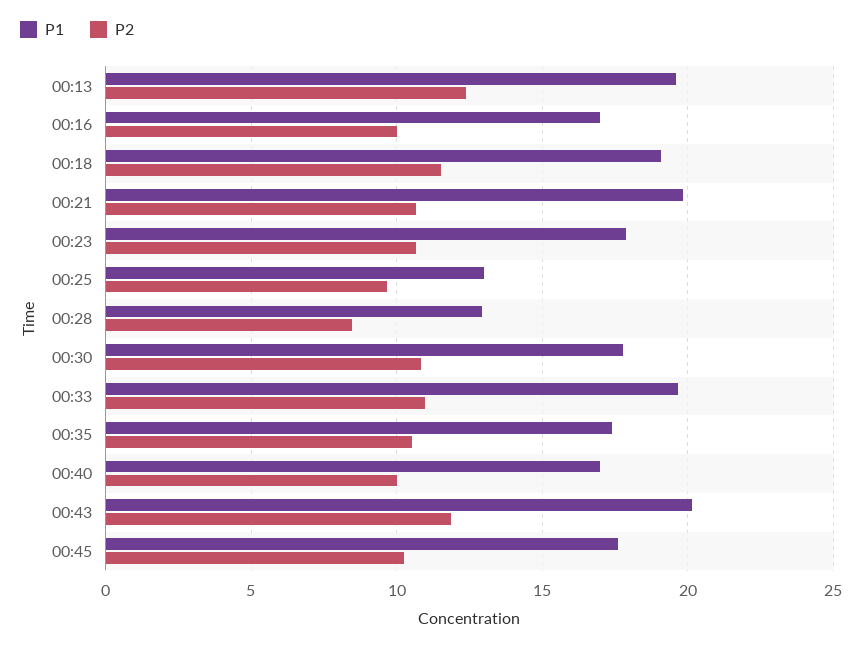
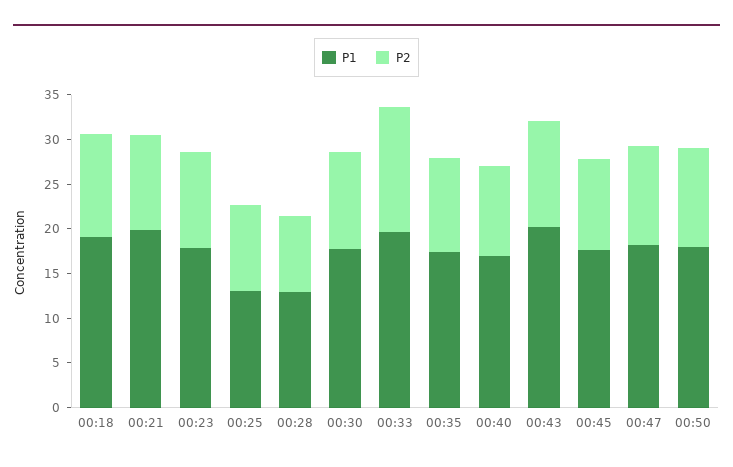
P1, 00:13: 19.5 -> none
P2, 00:13: 12.5 -> none
P1, 00:16: 17 -> none
P2, 00:16: 10 -> none
P2, 00:33: 11 -> 14
P1, 00:47: none -> 18
P2, 00:47: none -> 11
P1, 00:50: none -> 18
P2, 00:50: none -> 11

